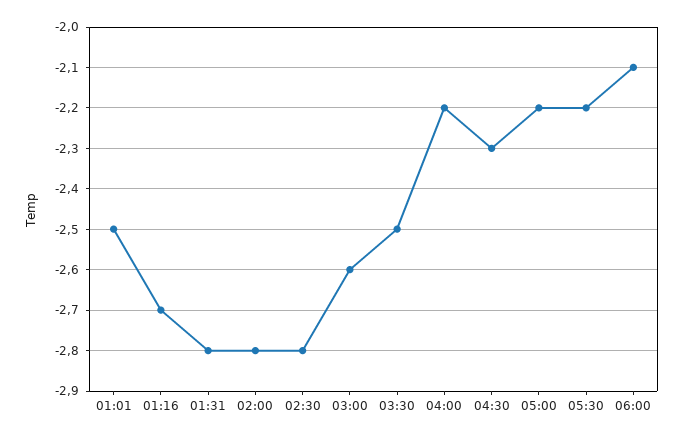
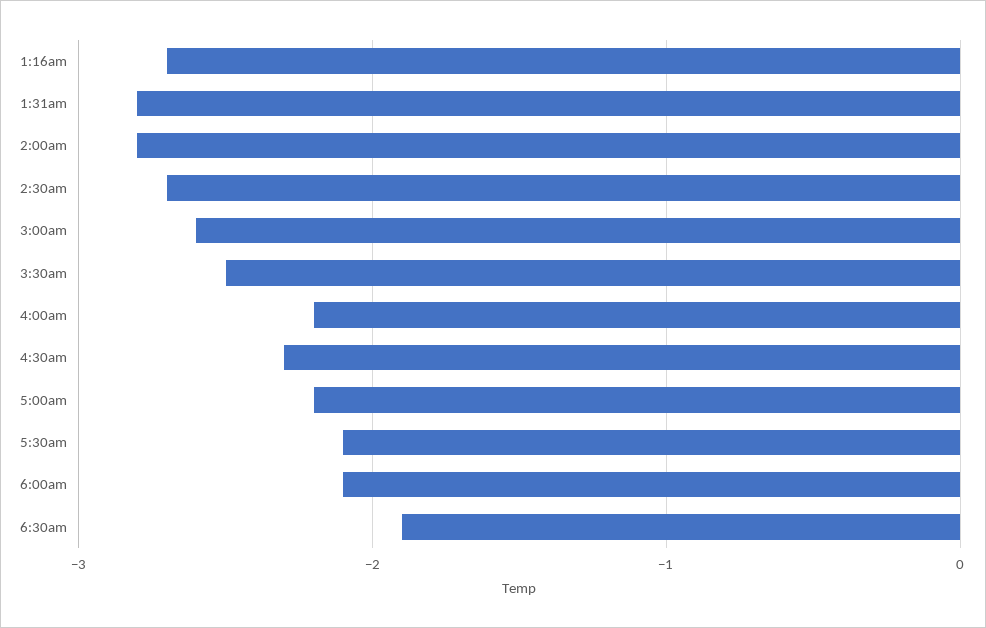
01:01: -2.5 -> none
02:30: -2.8 -> -2.7
05:30: -2.2 -> -2.1
6:30am: none -> -1.9

